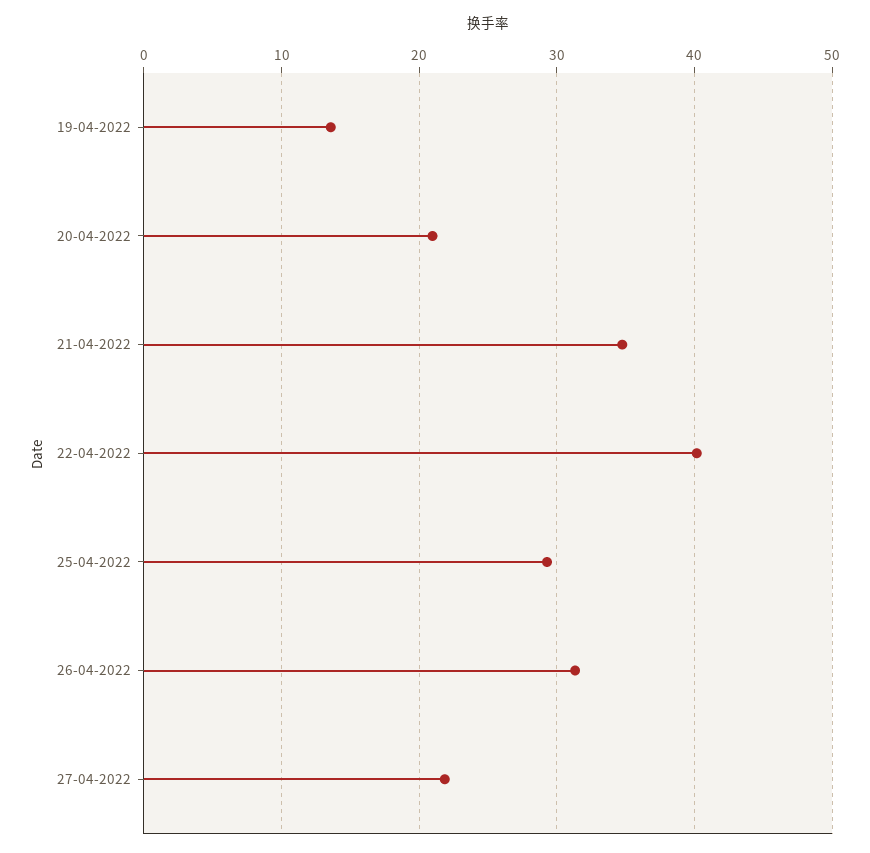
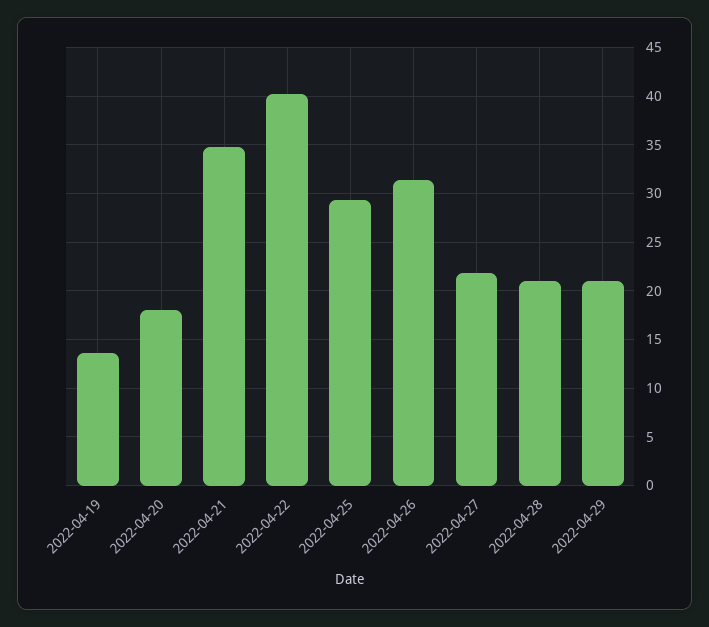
20-04-2022: 21 -> 18
2022-04-28: none -> 21
2022-04-29: none -> 21

